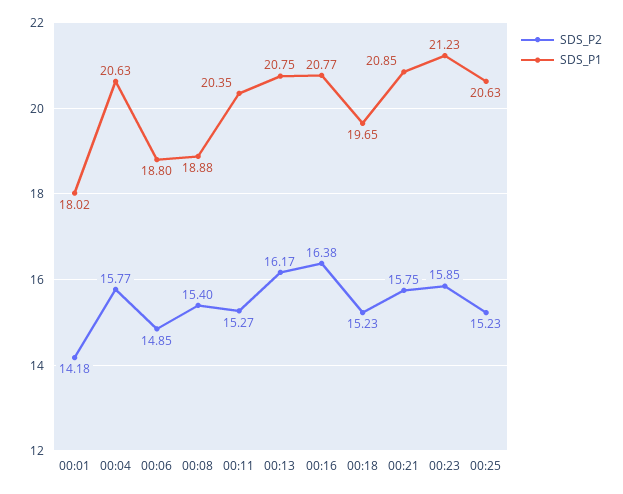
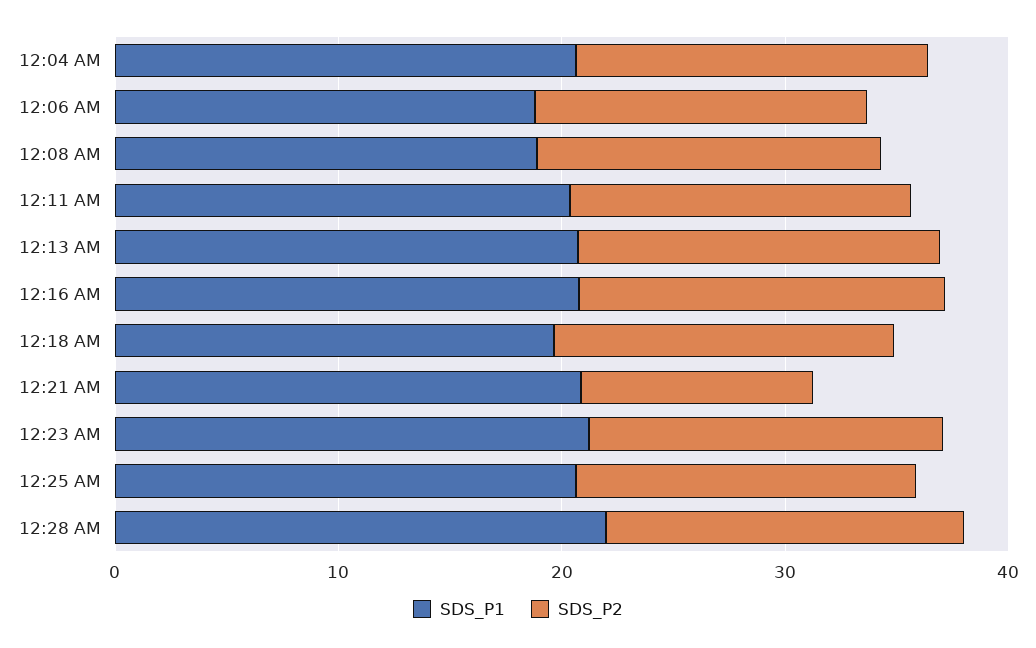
SDS_P2, 00:01: 14.18 -> none
SDS_P1, 00:01: 18.02 -> none
SDS_P2, 00:21: 15.75 -> 10
SDS_P1, 12:28 AM: none -> 22
SDS_P2, 12:28 AM: none -> 16

